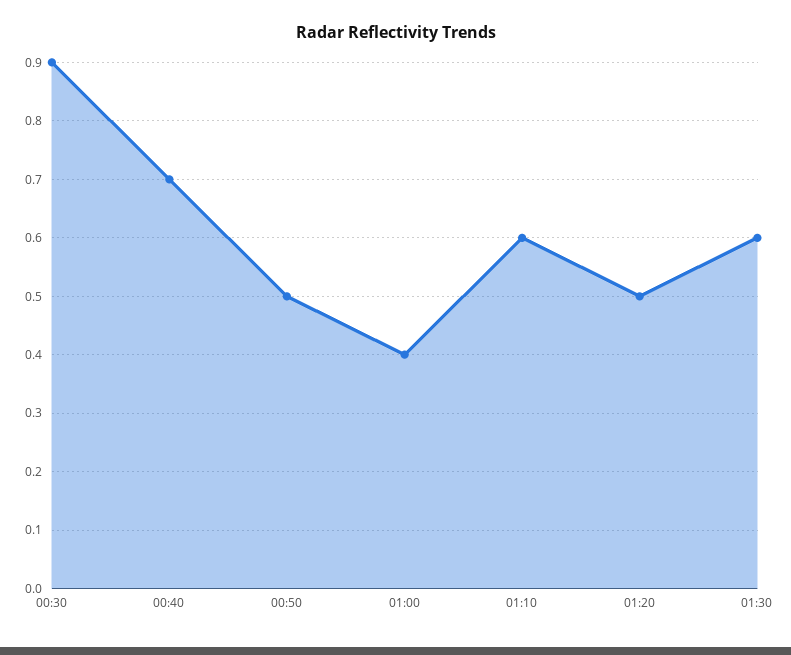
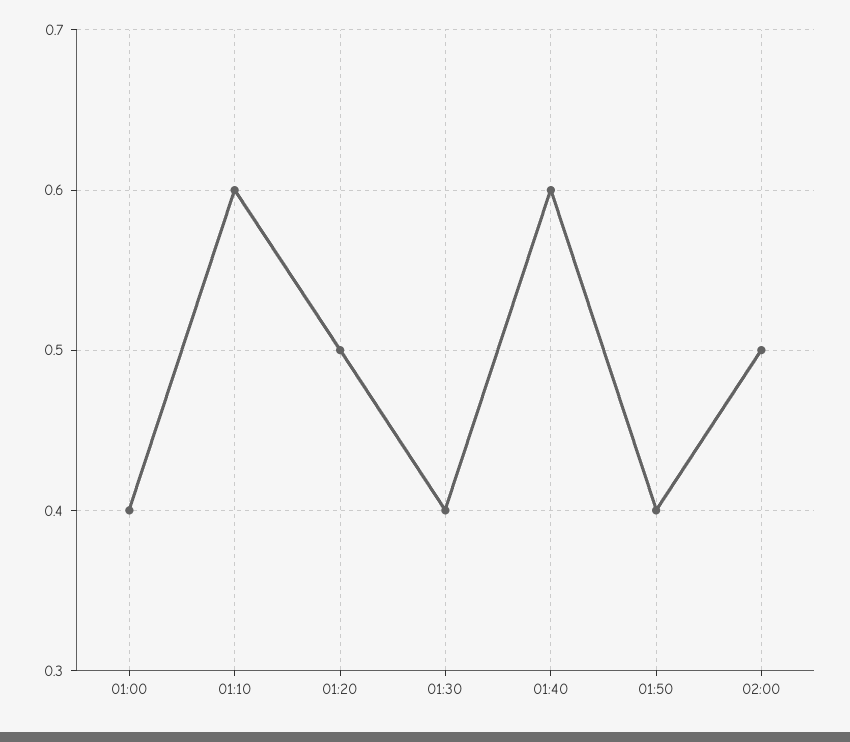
00:30: 0.9 -> none
00:40: 0.7 -> none
00:50: 0.5 -> none
01:30: 0.6 -> 0.4
01:40: none -> 0.6
01:50: none -> 0.4
02:00: none -> 0.5

